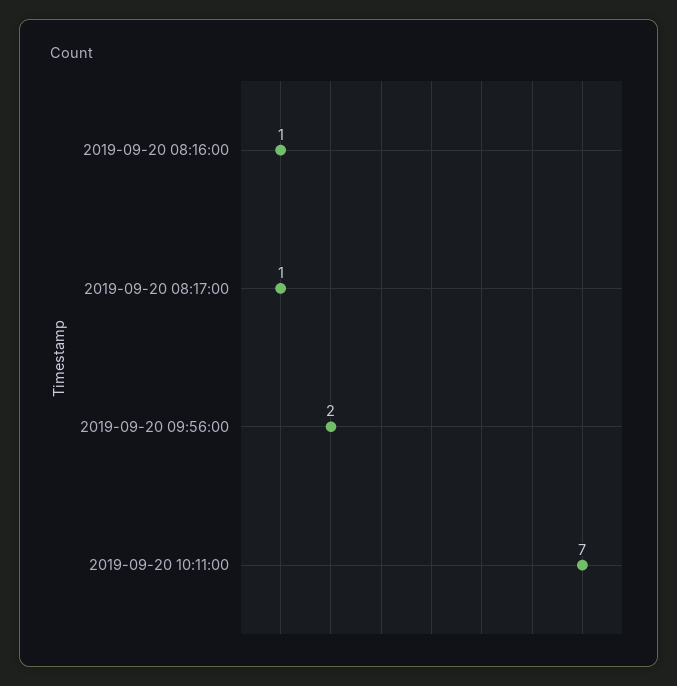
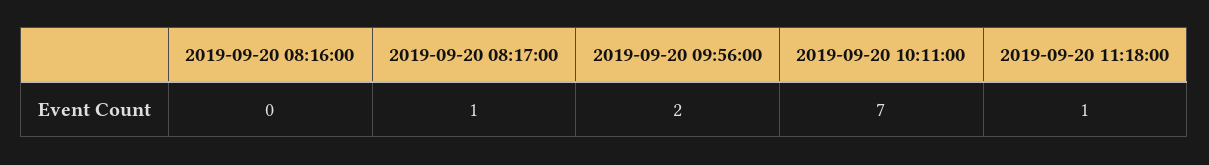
2019-09-20 08:16:00: 1 -> 0
2019-09-20 11:18:00: none -> 1

